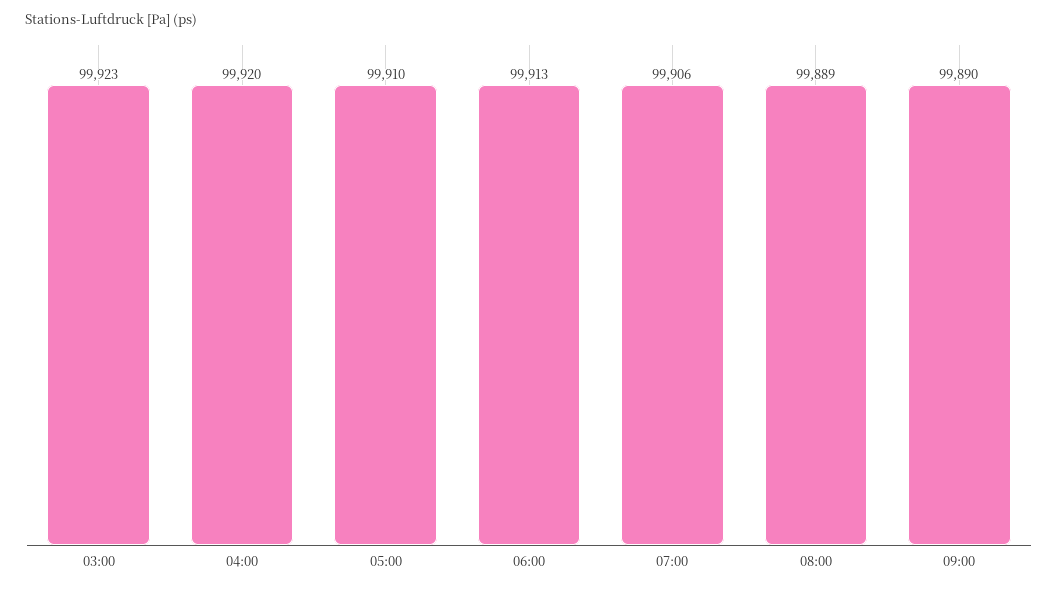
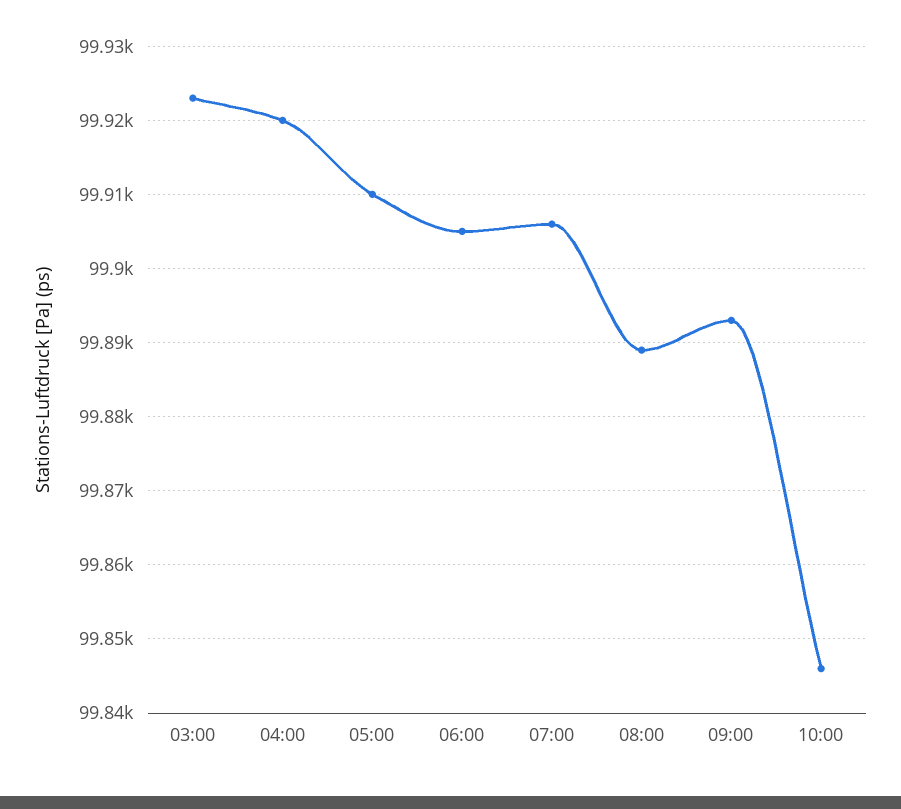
06:00: 99913 -> 99905
09:00: 99890 -> 99893
10:00: none -> 99846

